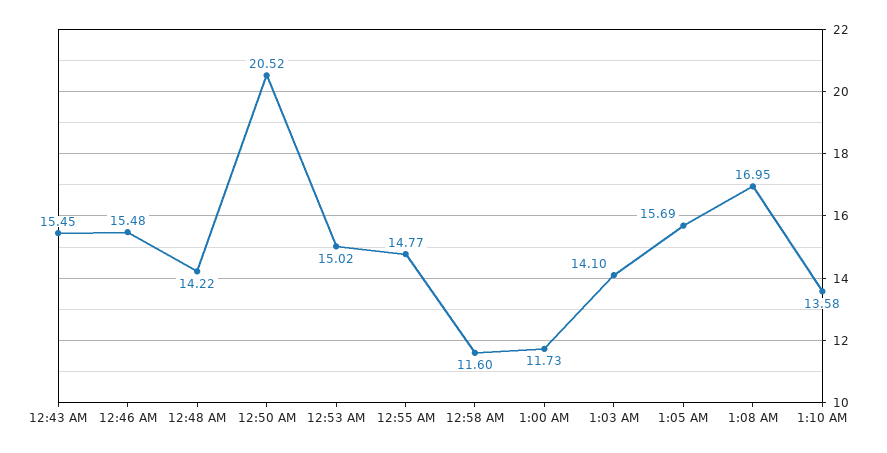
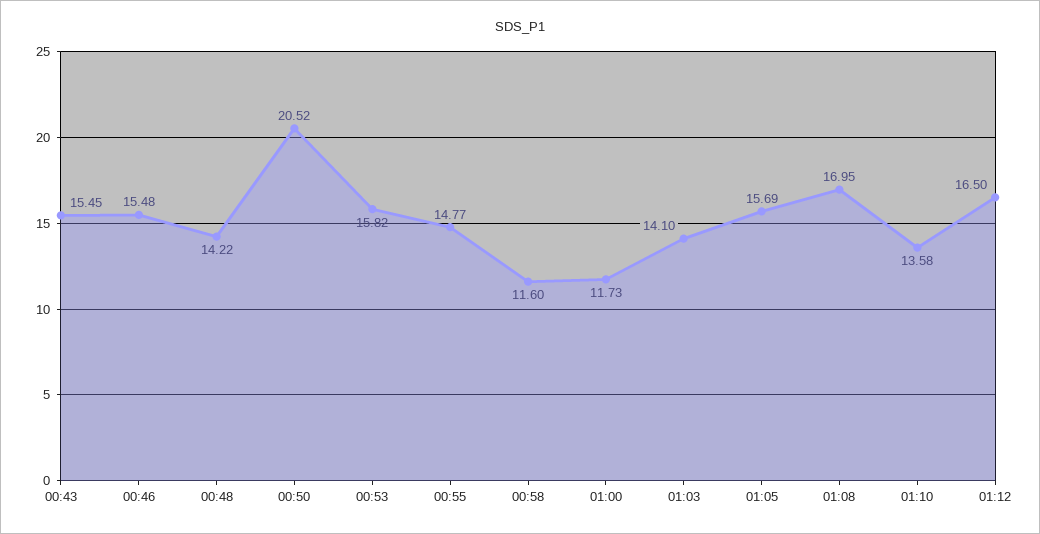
12:53 AM: 15.02 -> 15.82
01:12: none -> 16.5

